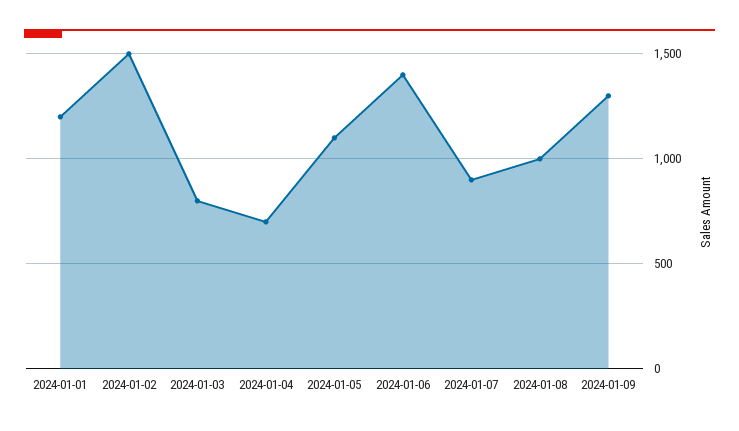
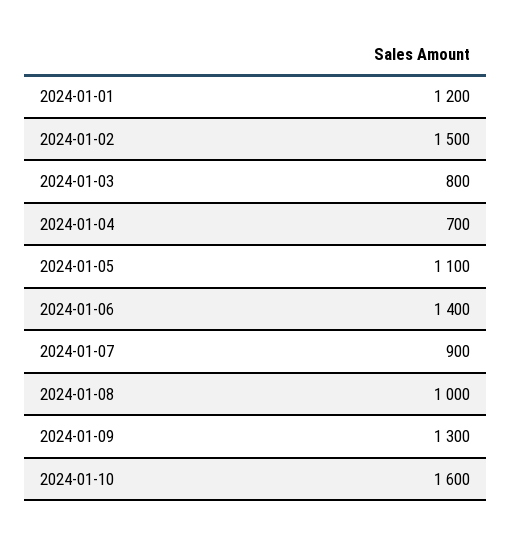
2024-01-10: none -> 1600

